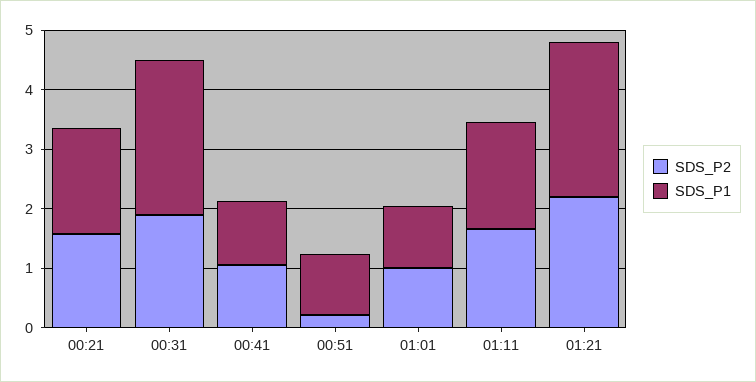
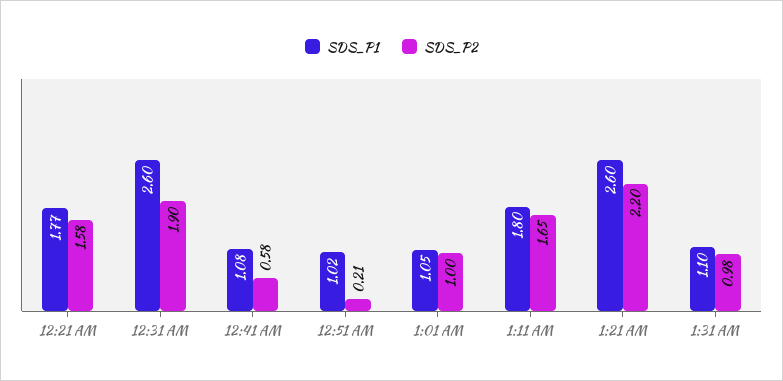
SDS_P2, 00:41: 1 -> 0.58
SDS_P1, 1:31 AM: none -> 1.1
SDS_P2, 1:31 AM: none -> 0.98

